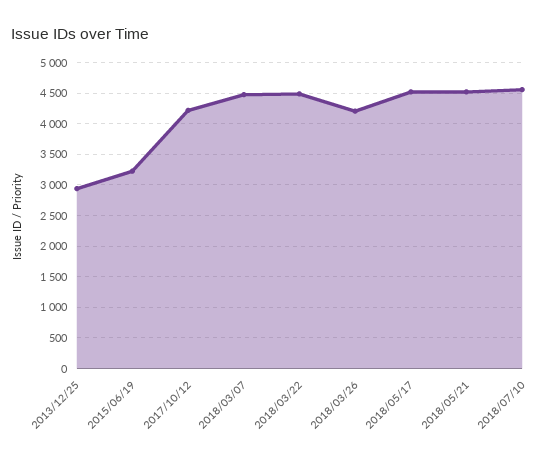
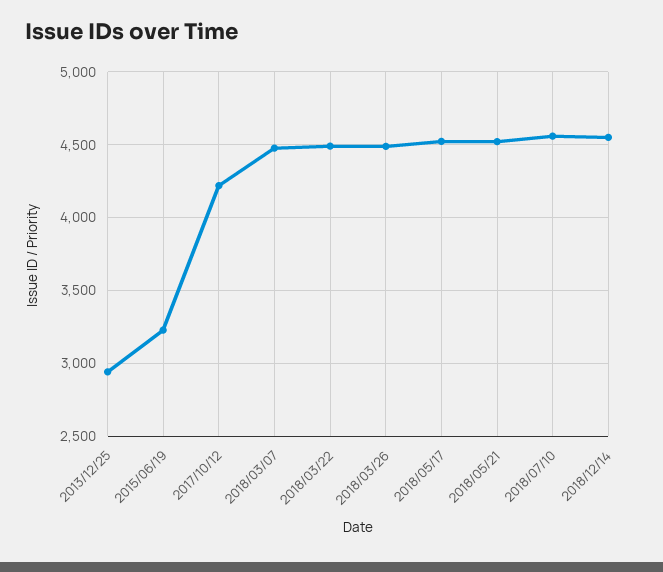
2018/03/26: 4200 -> 4500
2018/12/14: none -> 4550

